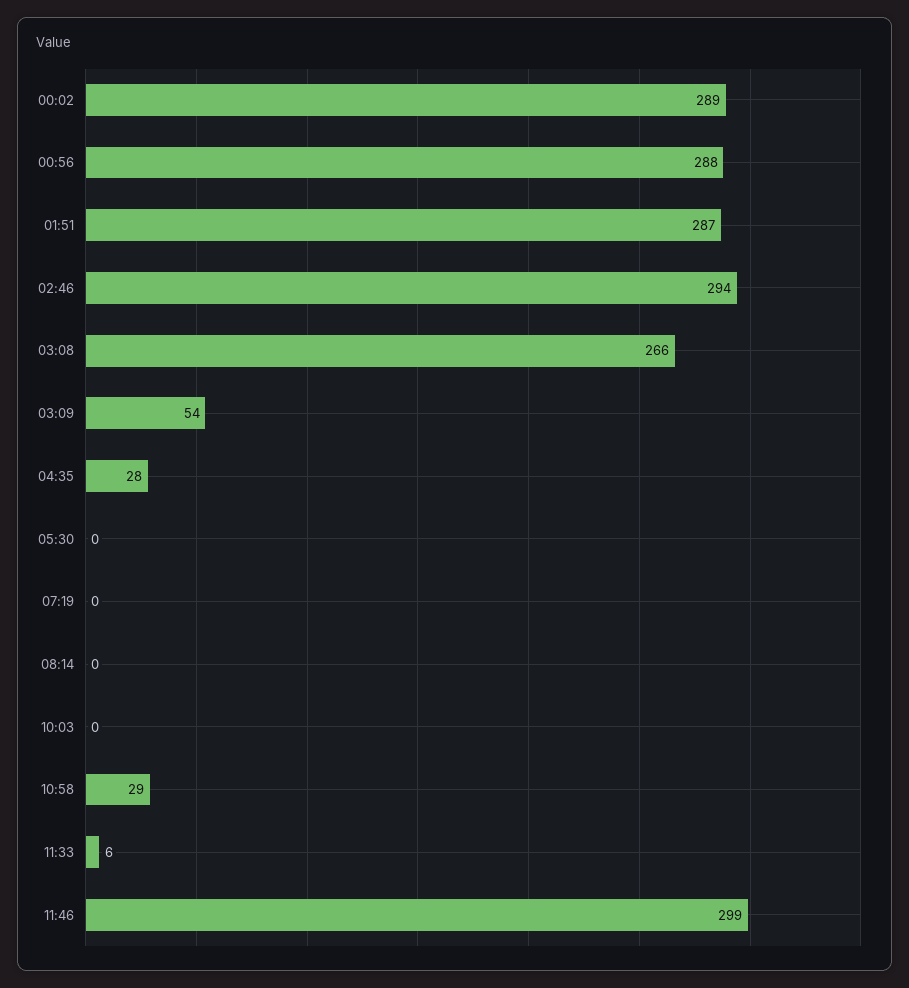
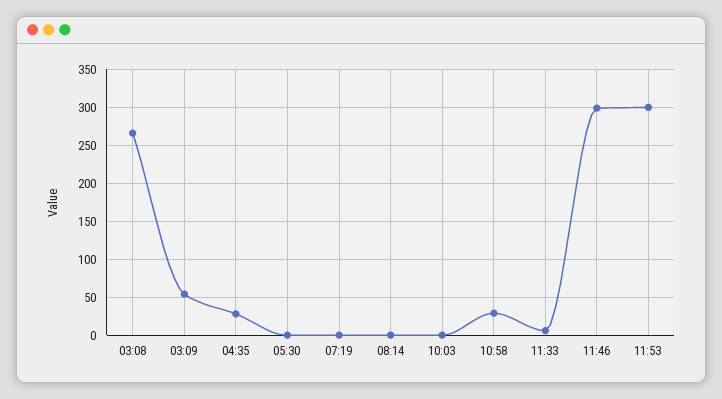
00:02: 289 -> none
00:56: 288 -> none
01:51: 287 -> none
02:46: 294 -> none
11:53: none -> 300

